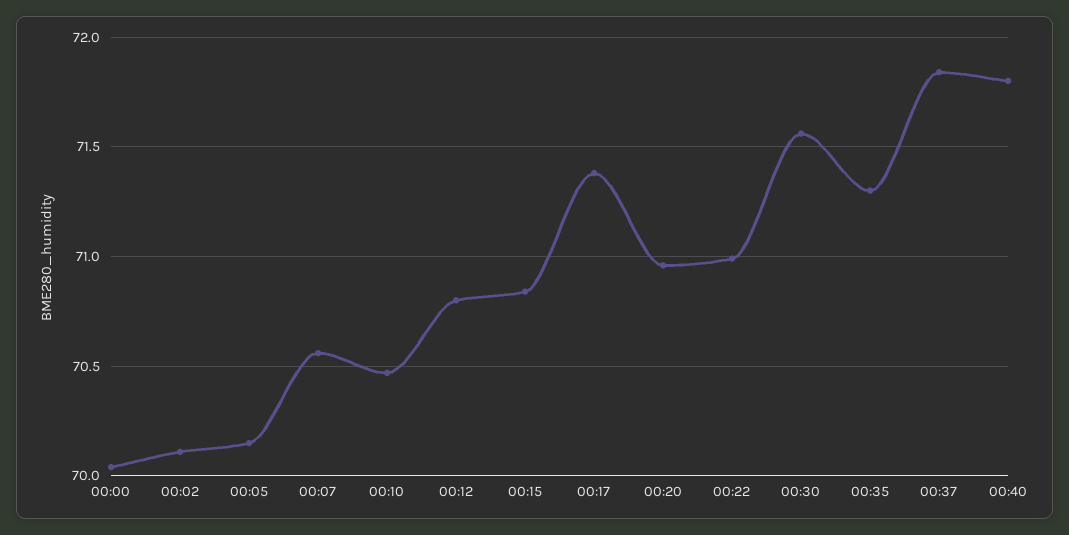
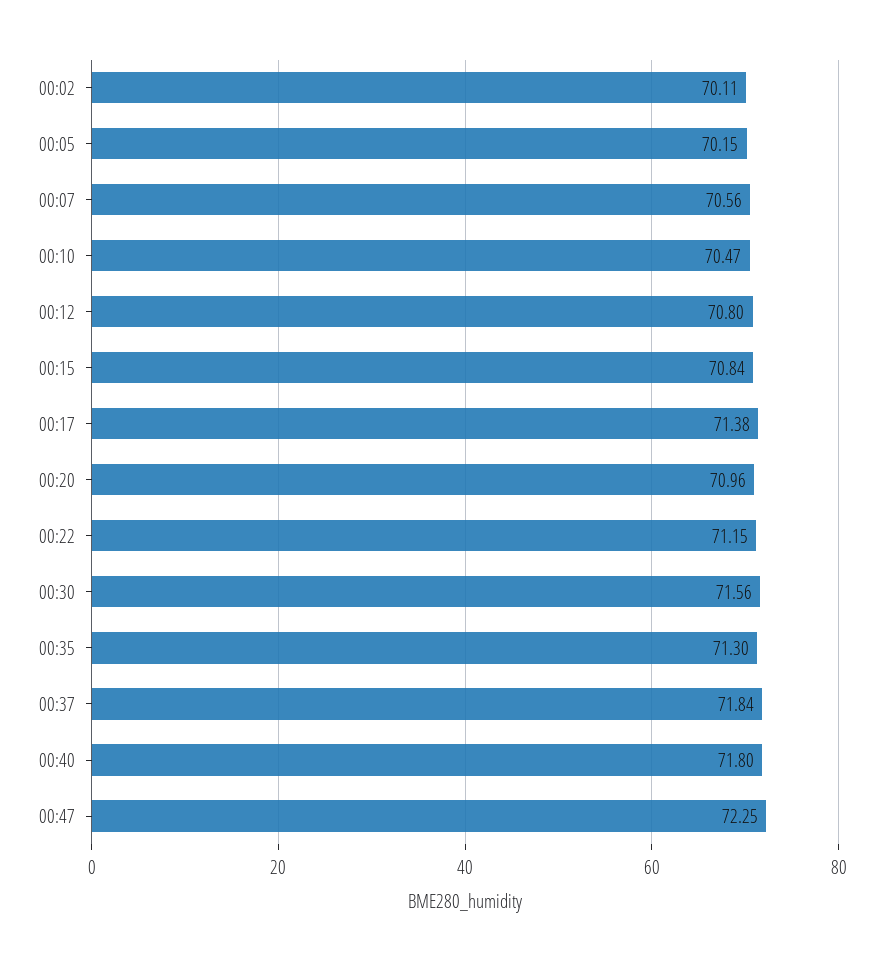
00:00: 70.05 -> none
00:22: 71 -> 71.15
00:47: none -> 72.25

